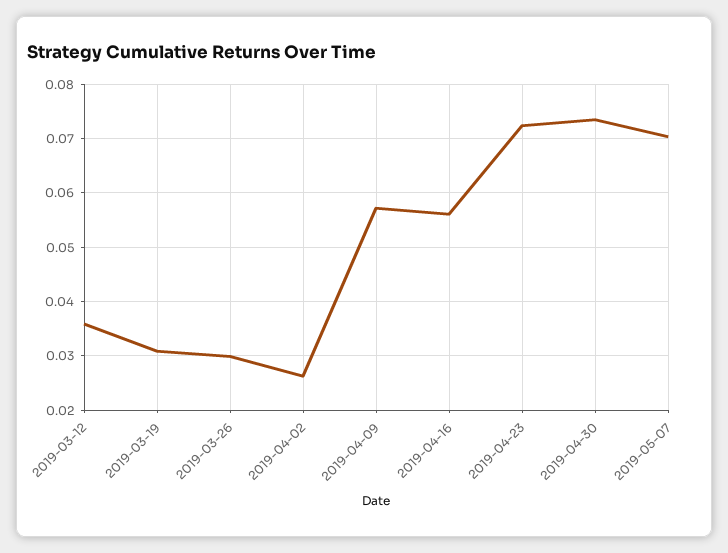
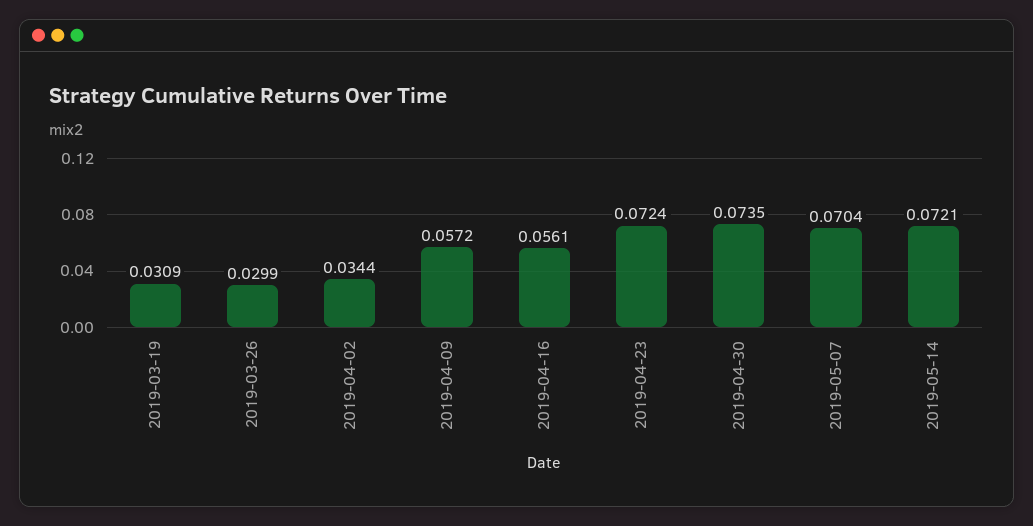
2019-03-12: 0.036 -> none
2019-04-02: 0.026 -> 0.0344
2019-05-14: none -> 0.0721

